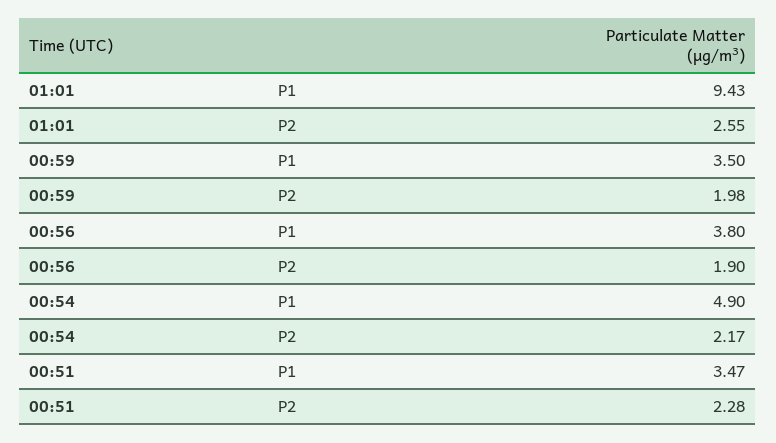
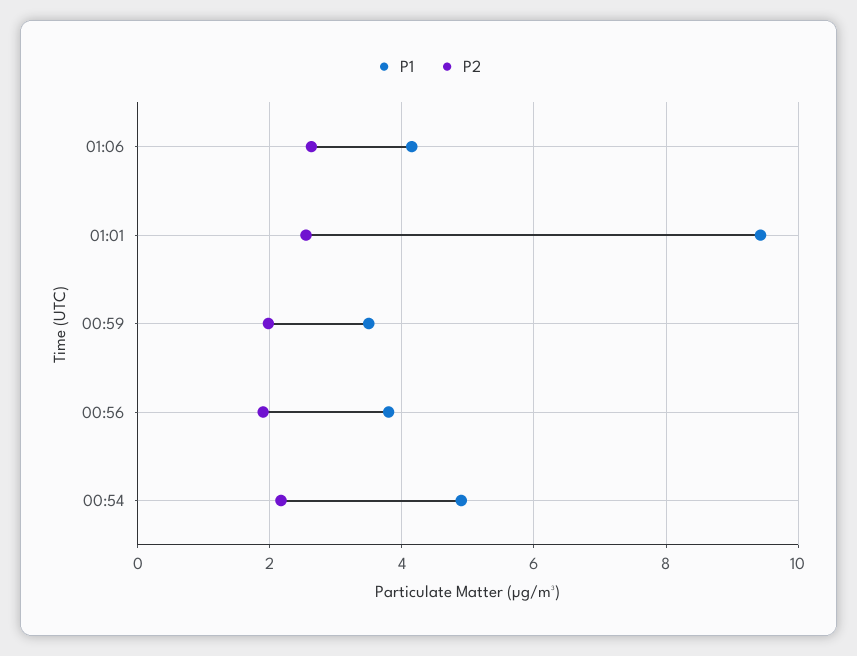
P1, 00:51: 3.47 -> none
P2, 00:51: 2.28 -> none
P1, 01:06: none -> 4.2
P2, 01:06: none -> 2.6

